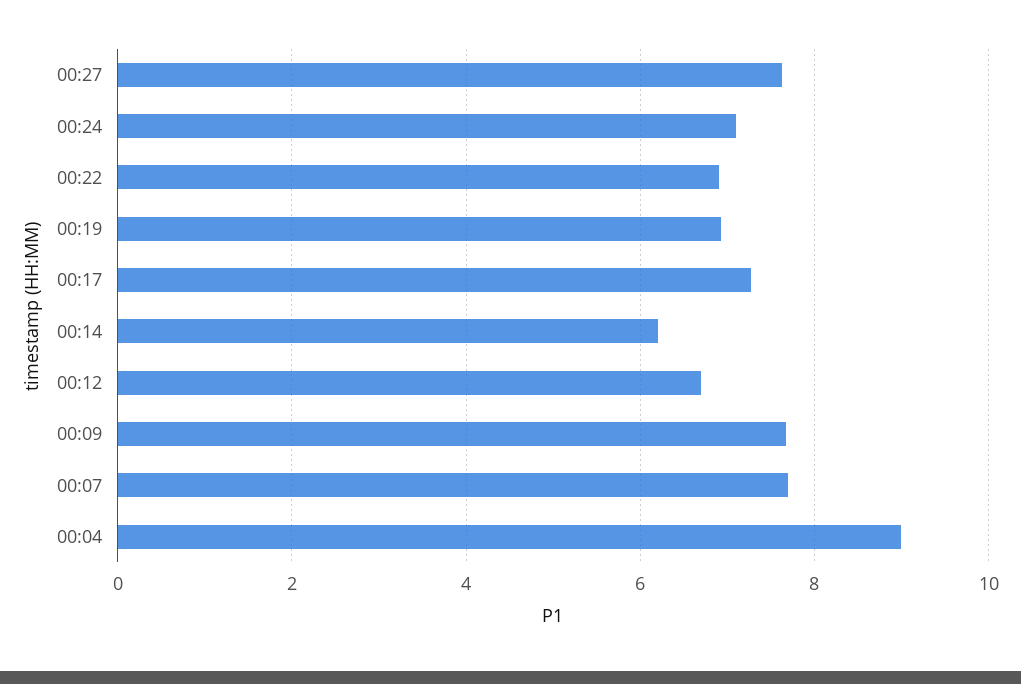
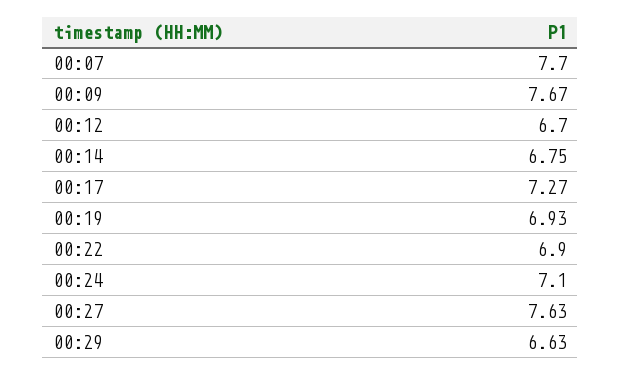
00:14: 6.2 -> 6.75
00:04: 9 -> none
00:29: none -> 6.63

